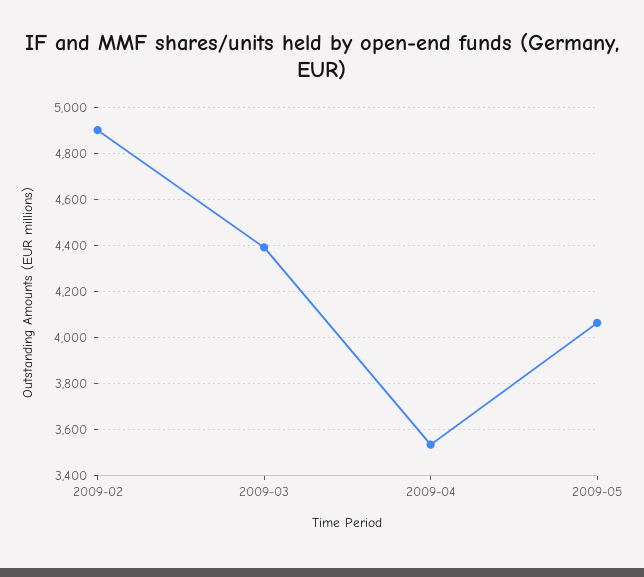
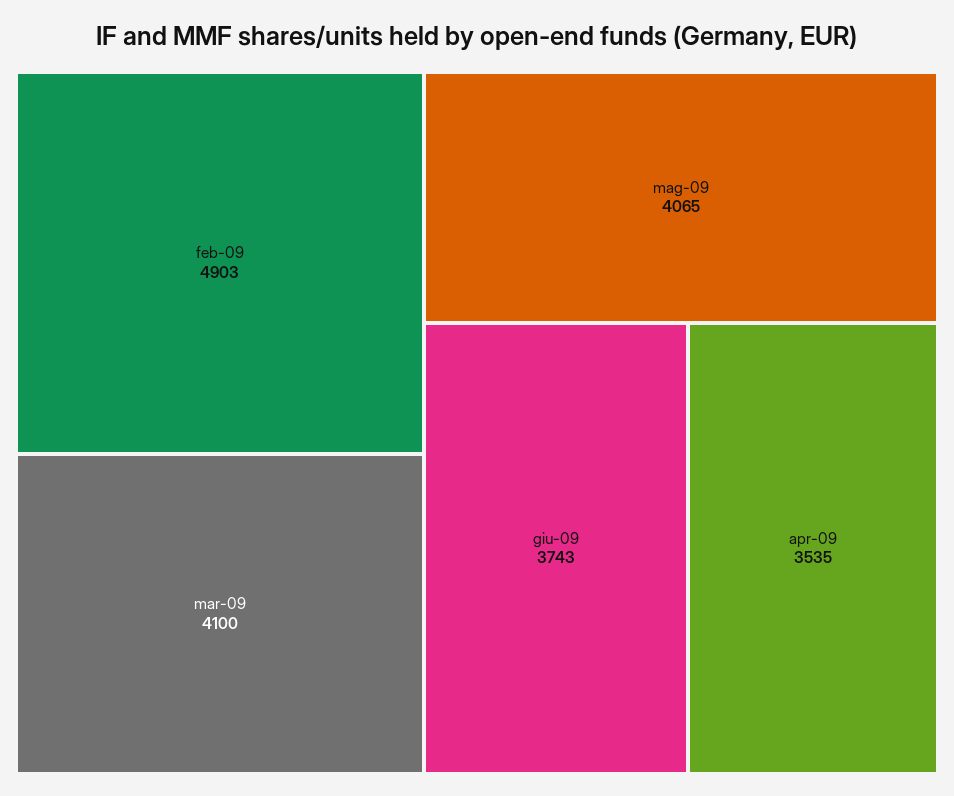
2009-03: 4400 -> 4100
giu-09: none -> 3743

